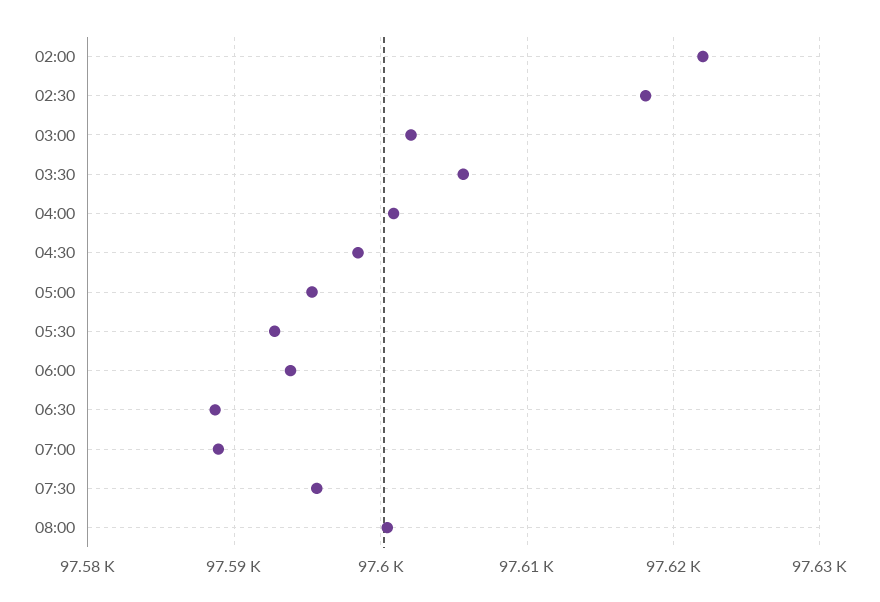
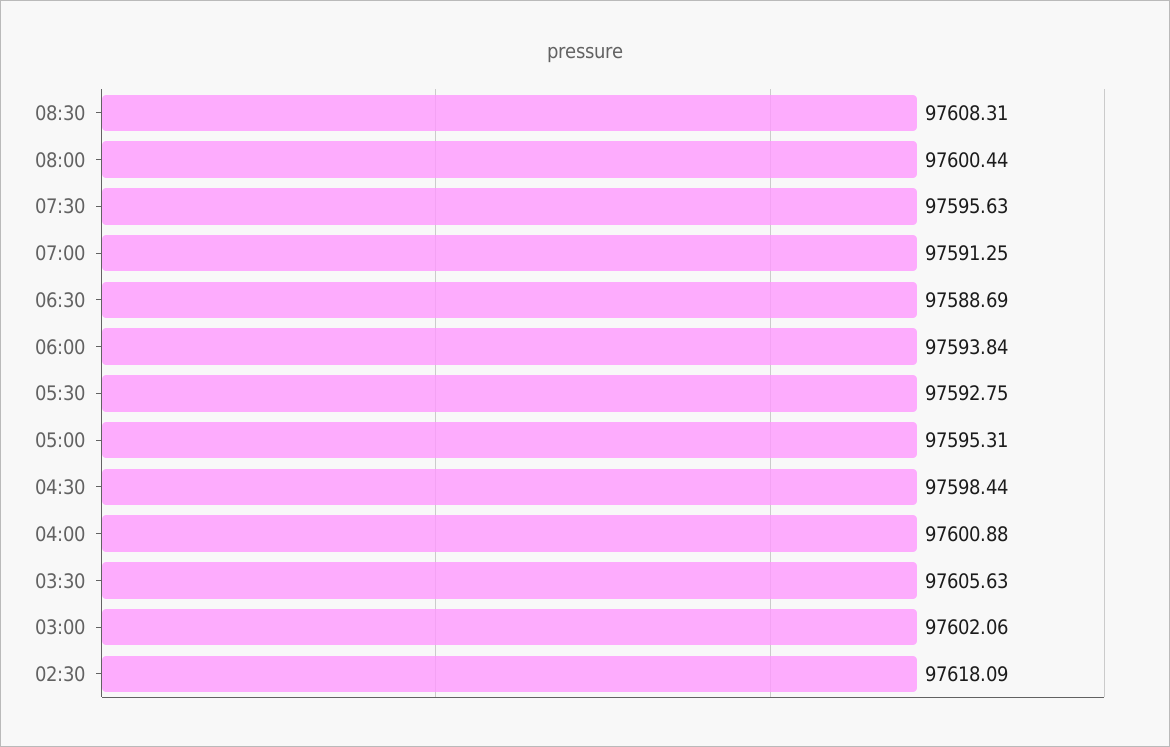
02:00: 97622 -> none
07:00: 97589 -> 97591.25
08:30: none -> 97608.31

